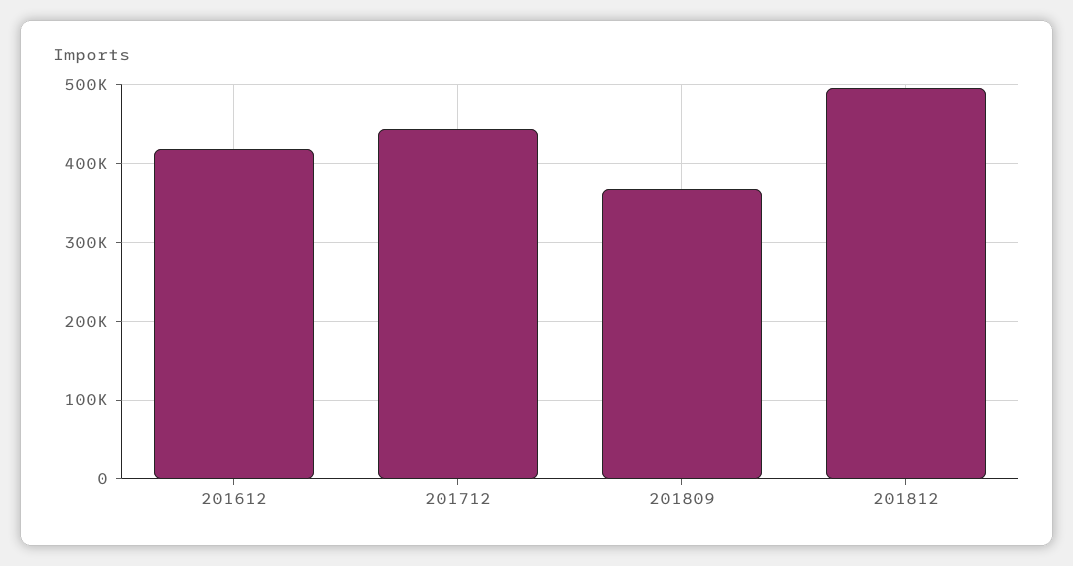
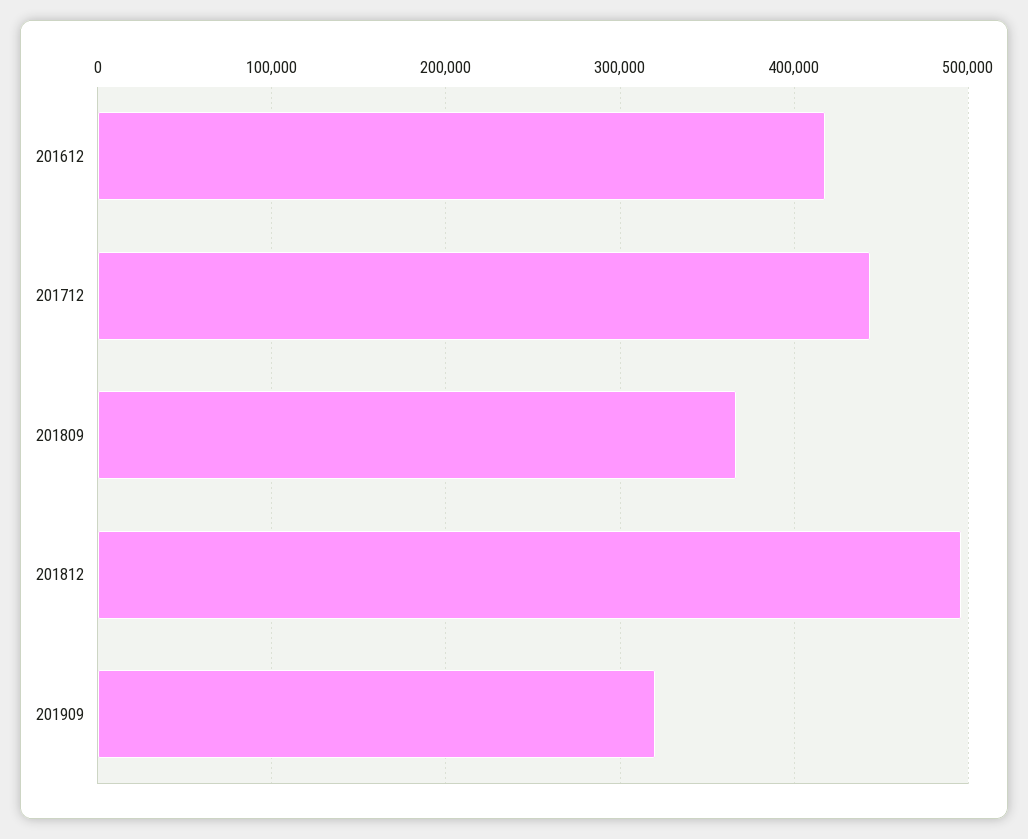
201909: none -> 320000

